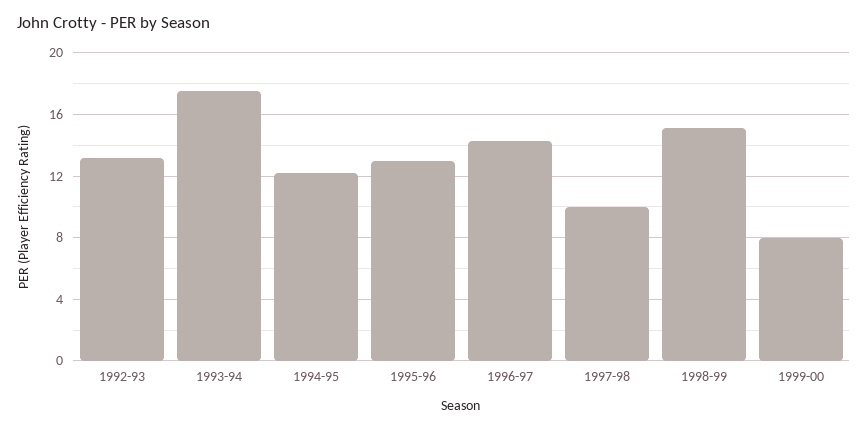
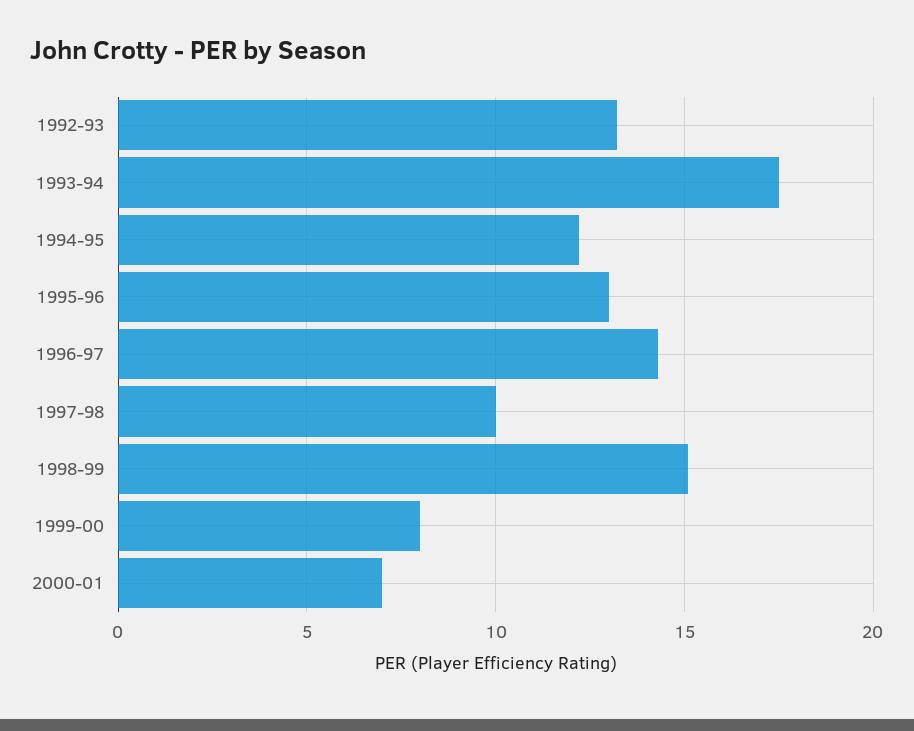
2000-01: none -> 7

